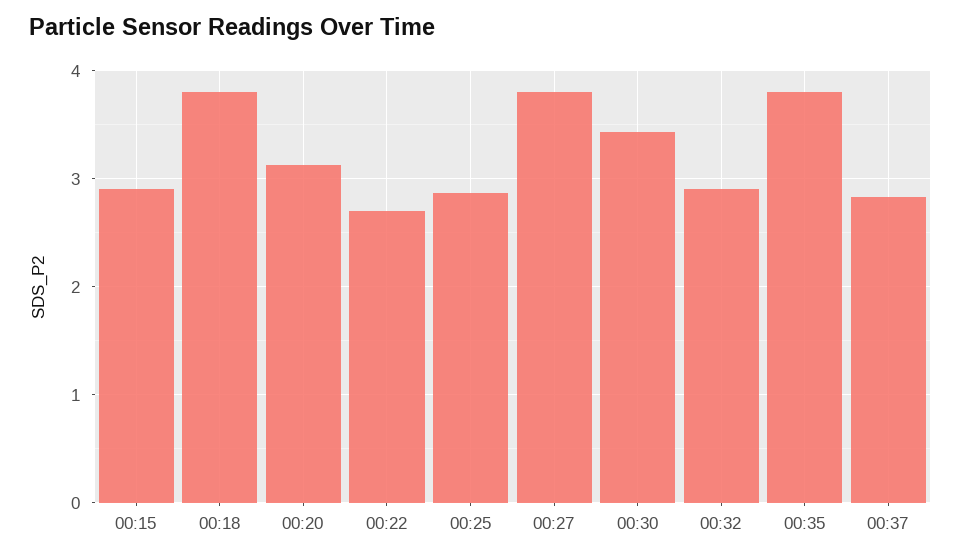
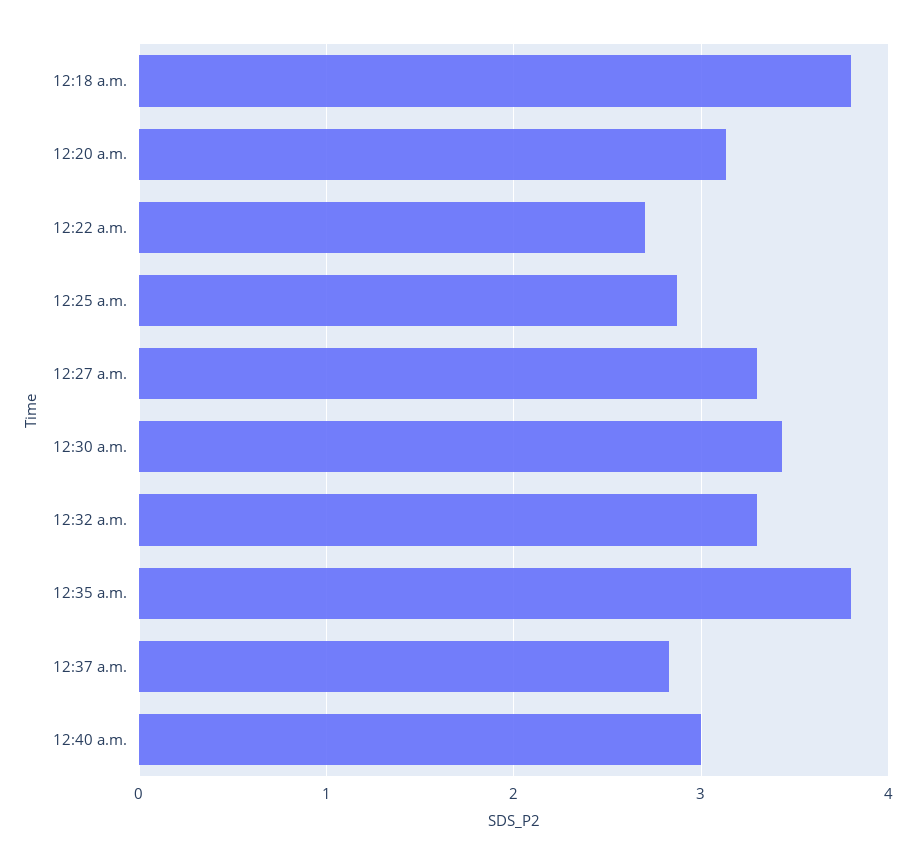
00:15: 2.9 -> none
00:27: 3.8 -> 3.3
00:32: 2.9 -> 3.3
12:40 a.m.: none -> 3

